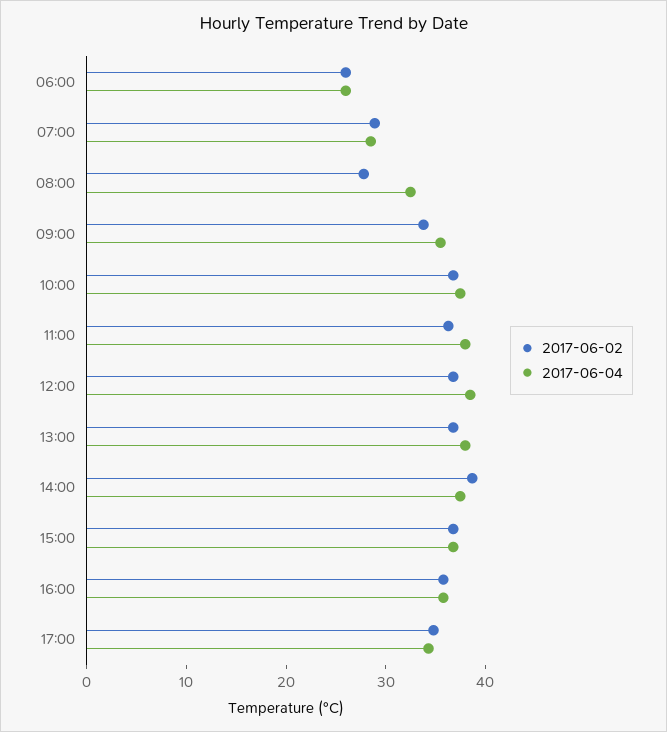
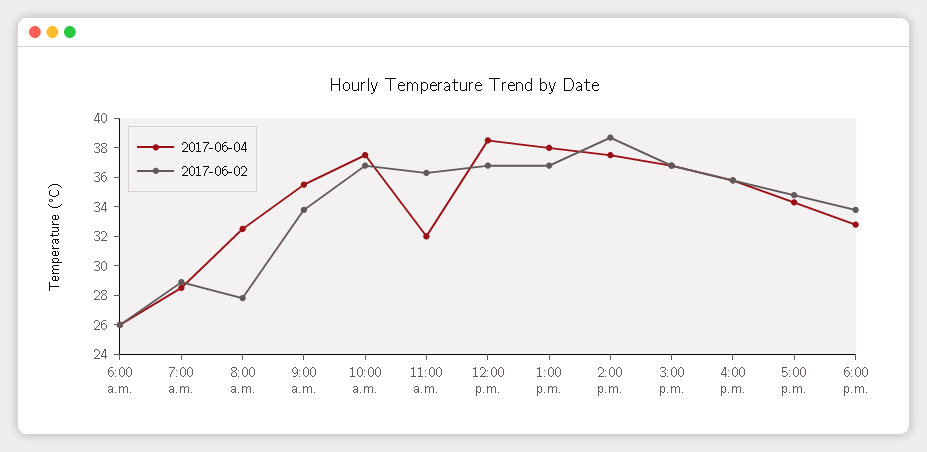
2017-06-04, 11:00: 38 -> 32
2017-06-04, 6:00 p.m.: none -> 33
2017-06-02, 6:00 p.m.: none -> 34

